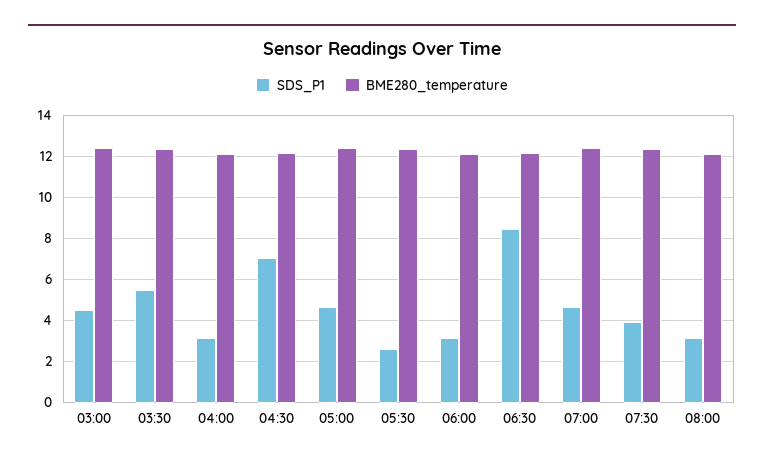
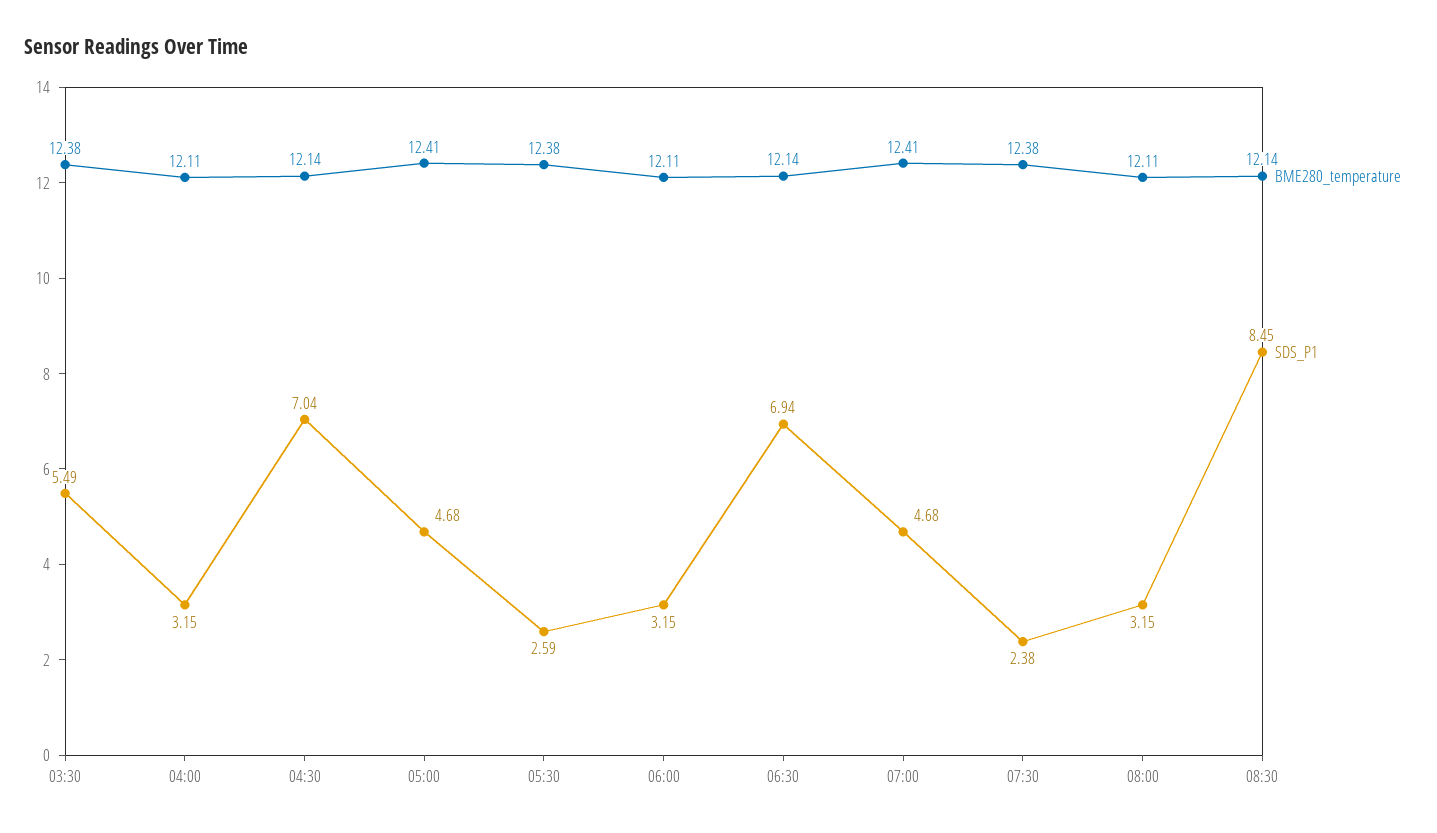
SDS_P1, 03:00: 4.5 -> none
BME280_temperature, 03:00: 12.5 -> none
SDS_P1, 06:30: 8.5 -> 6.94
SDS_P1, 07:30: 4 -> 2.38
BME280_temperature, 08:30: none -> 12.14
SDS_P1, 08:30: none -> 8.45

